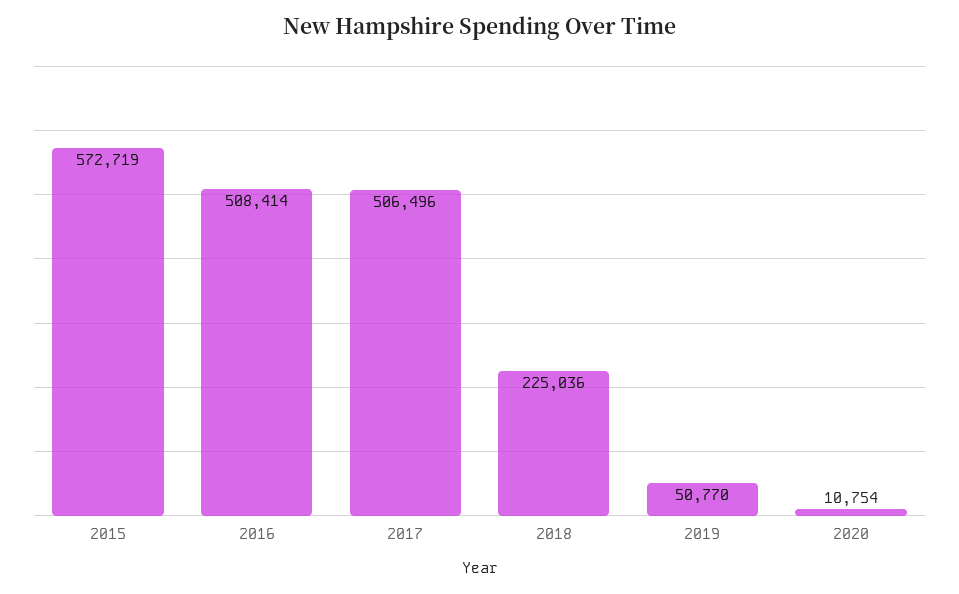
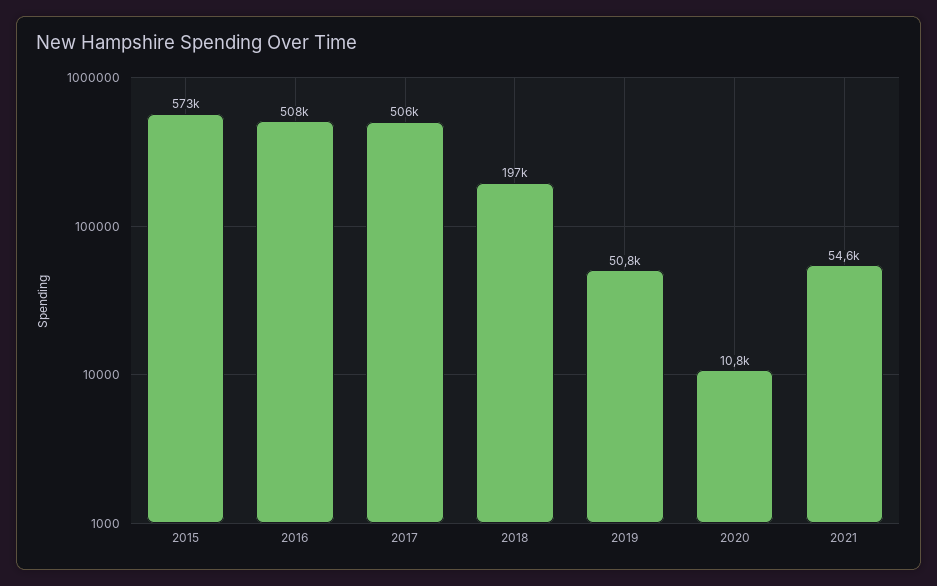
2018: 225036 -> 197000
2021: none -> 54600

